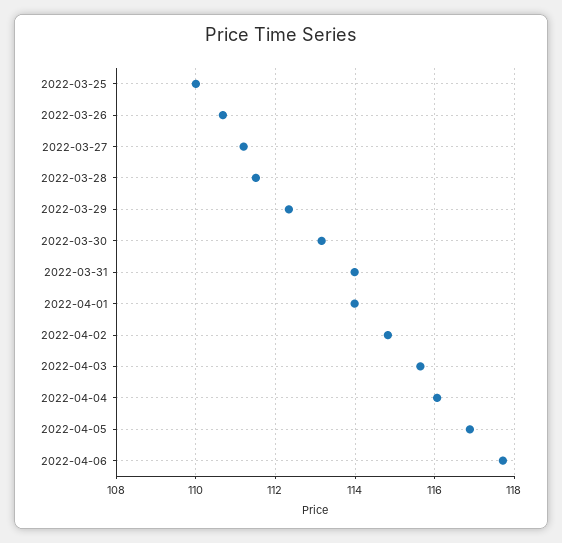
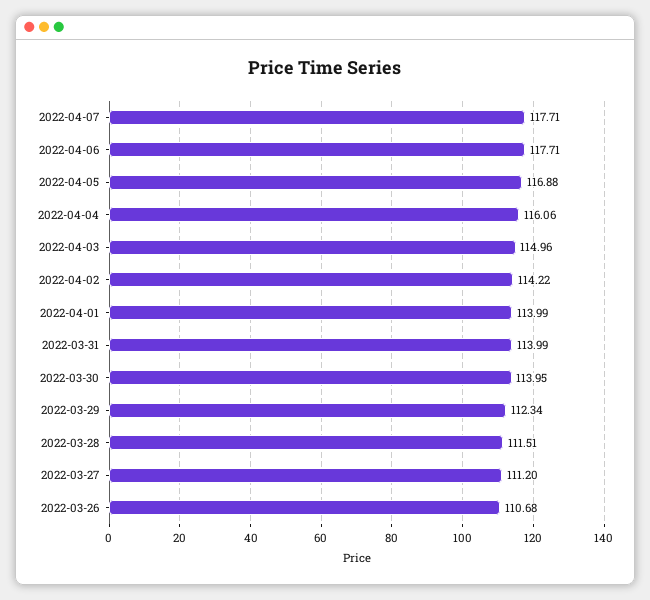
2022-03-25: 110 -> none
2022-03-30: 113.2 -> 113.95
2022-04-02: 114.8 -> 114.22
2022-04-03: 115.6 -> 114.96
2022-04-07: none -> 117.71

